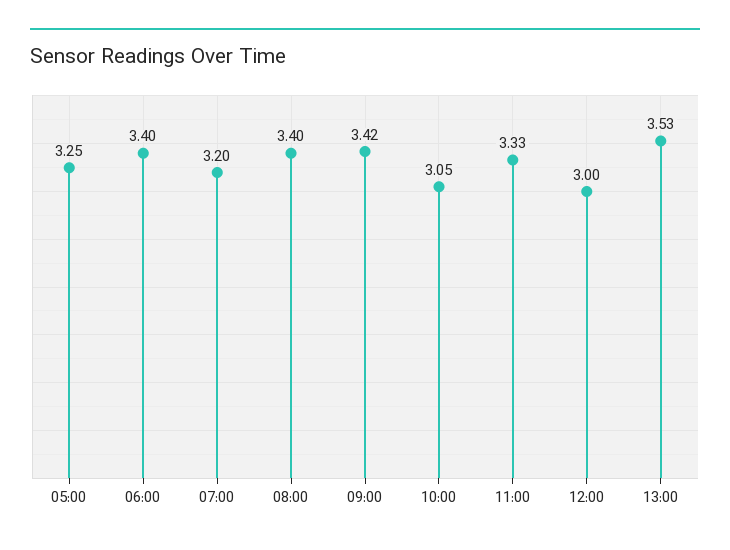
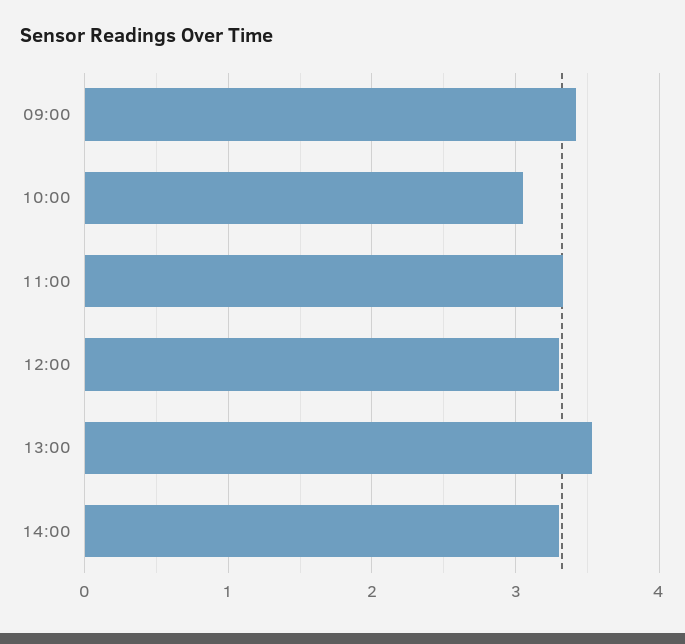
05:00: 3.25 -> none
06:00: 3.4 -> none
07:00: 3.2 -> none
08:00: 3.4 -> none
12:00: 3 -> 3.3
14:00: none -> 3.3

